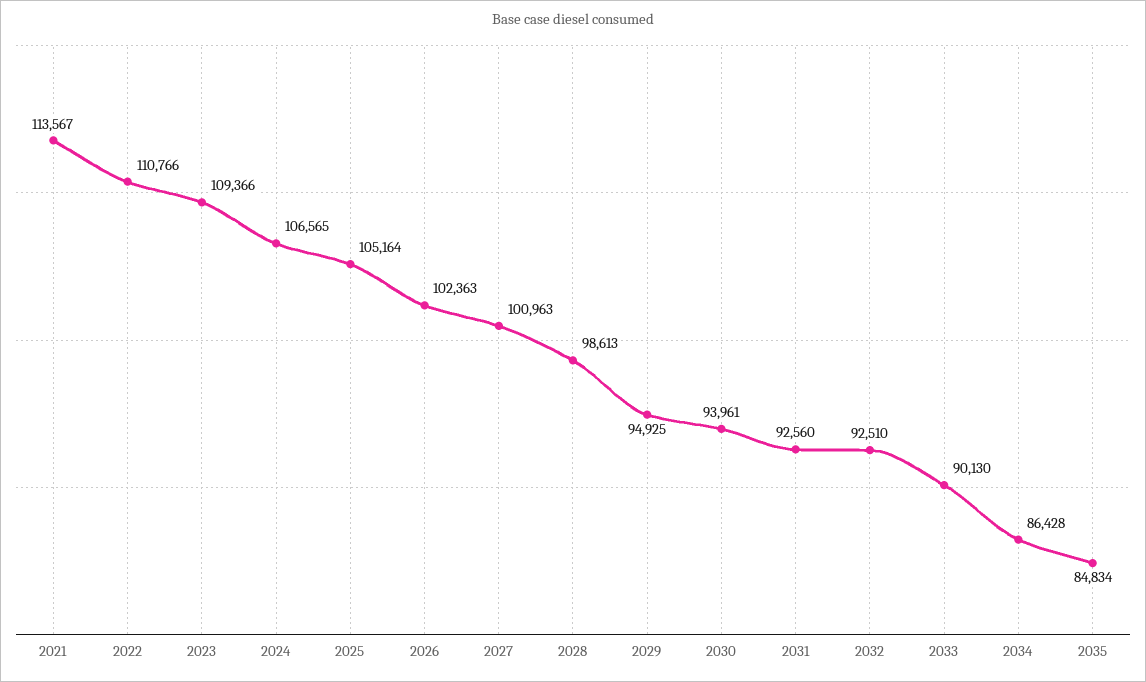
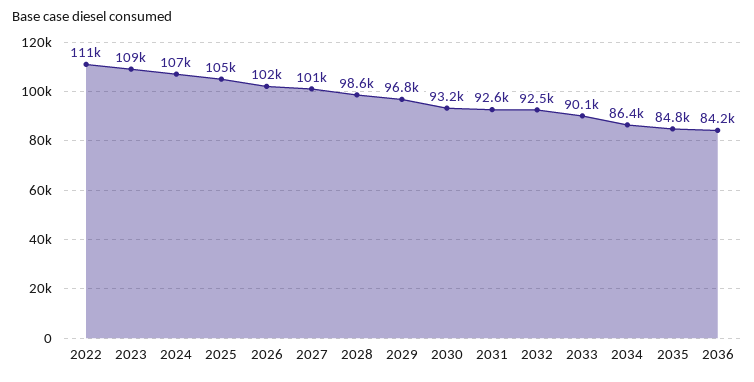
2021: 113567 -> none
2029: 94925 -> 96800
2030: 93961 -> 93200
2036: none -> 84200

